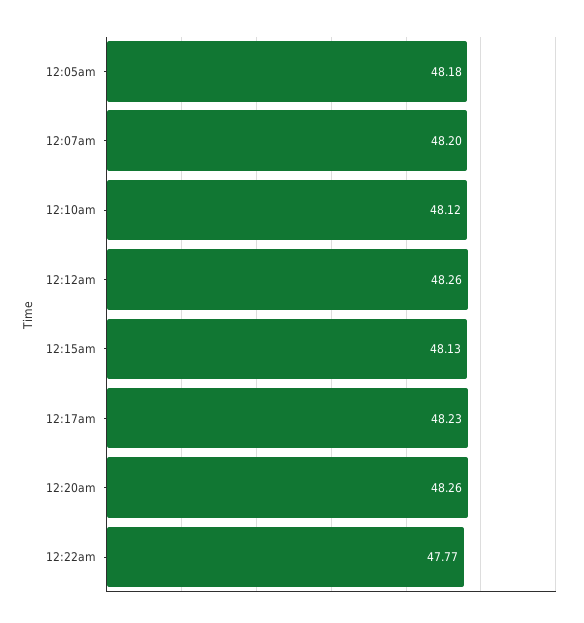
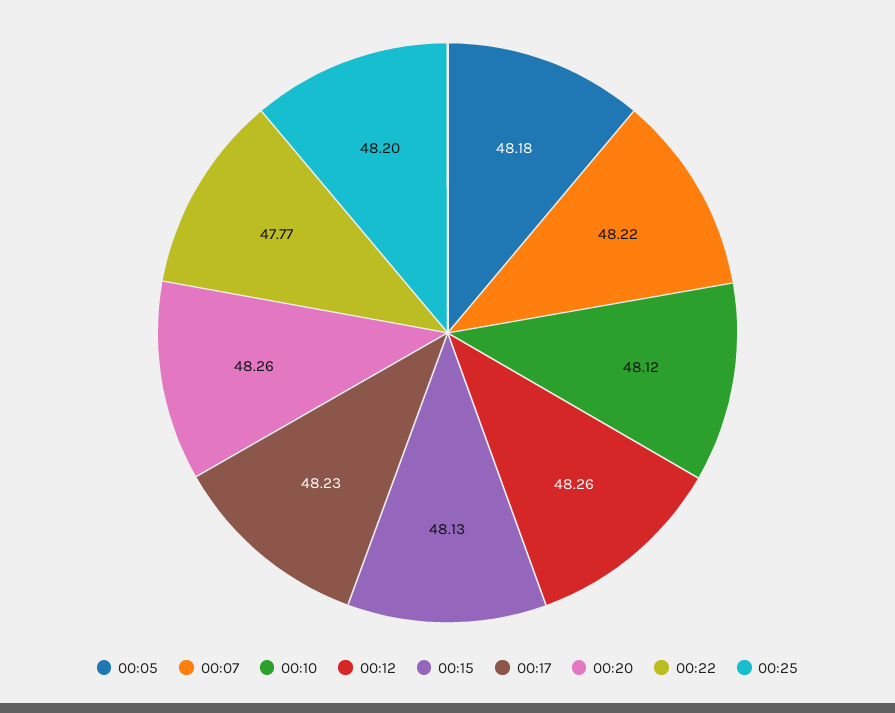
12:07am: 48.2 -> 48.22
00:25: none -> 48.2

